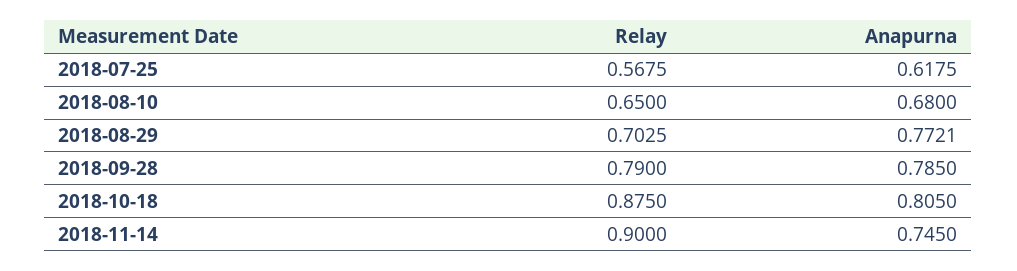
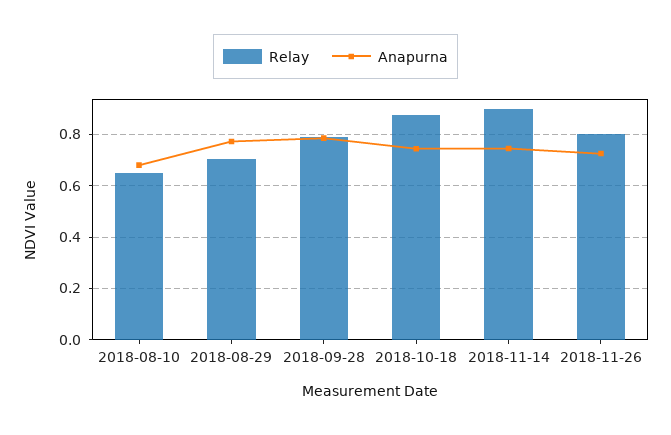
Relay, 2018-07-25: 0.5675 -> none
Anapurna, 2018-07-25: 0.6175 -> none
Anapurna, 2018-10-18: 0.805 -> 0.75
Relay, 2018-11-26: none -> 0.8
Anapurna, 2018-11-26: none -> 0.725

